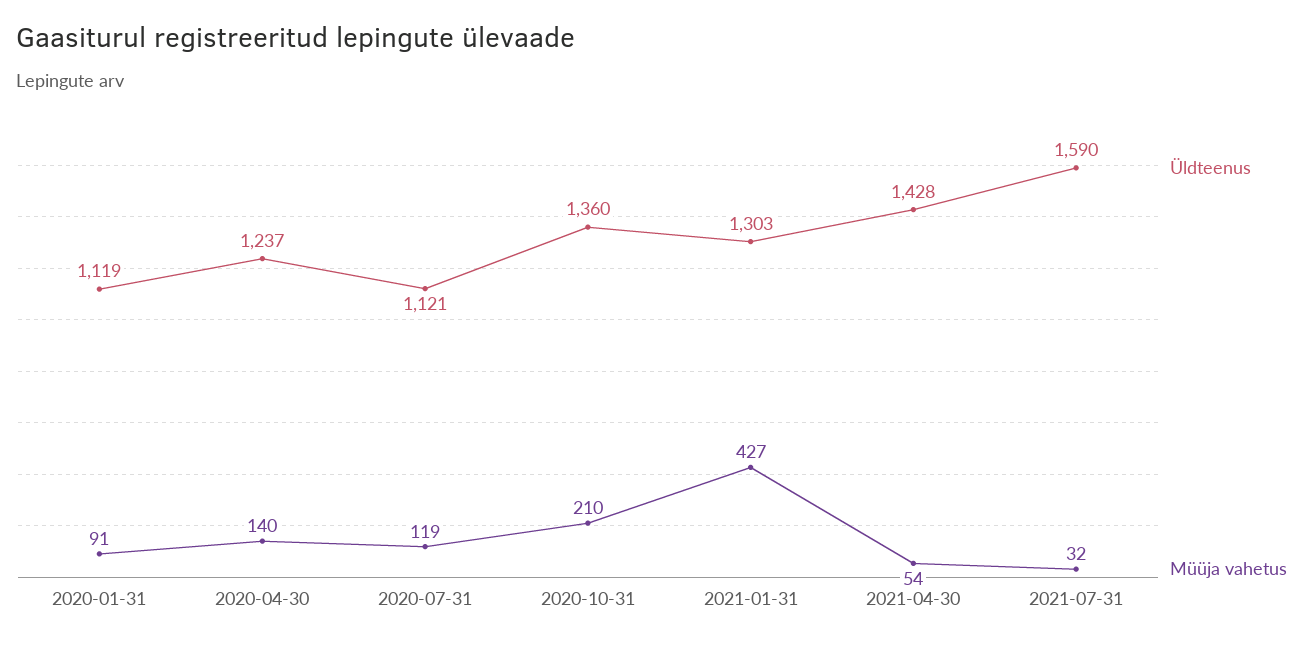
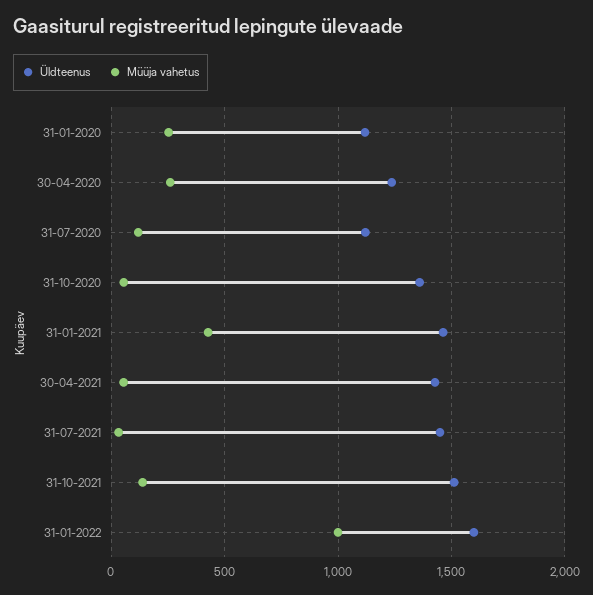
Müüja vahetus, 2020-01-31: 91 -> 250
Müüja vahetus, 2020-04-30: 140 -> 250
Müüja vahetus, 2020-10-31: 210 -> 50
Üldteenus, 2021-01-31: 1303 -> 1450
Üldteenus, 2021-07-31: 1590 -> 1450
Üldteenus, 31-10-2021: none -> 1500
Müüja vahetus, 31-10-2021: none -> 150
Üldteenus, 31-01-2022: none -> 1600
Müüja vahetus, 31-01-2022: none -> 1000

